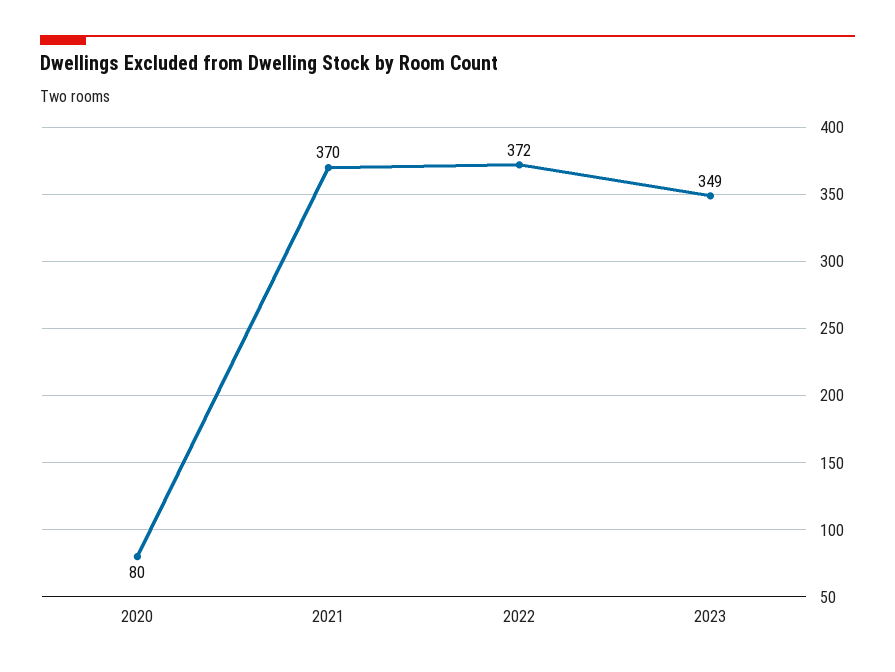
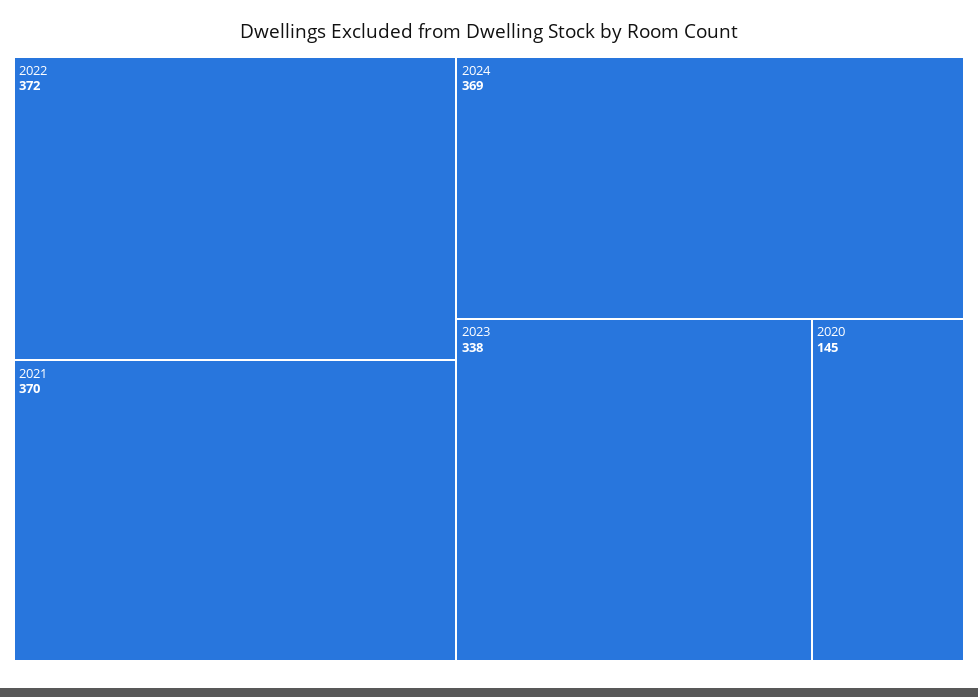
2020: 80 -> 145
2023: 349 -> 338
2024: none -> 369

